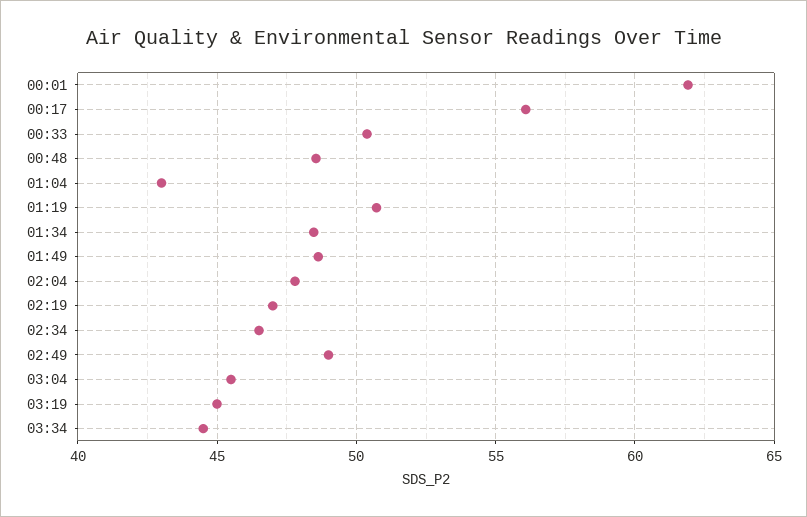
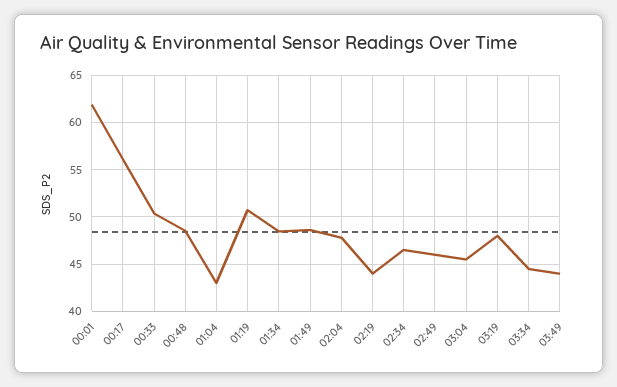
02:19: 47 -> 44
02:49: 49 -> 46
03:19: 45 -> 48
03:49: none -> 44

